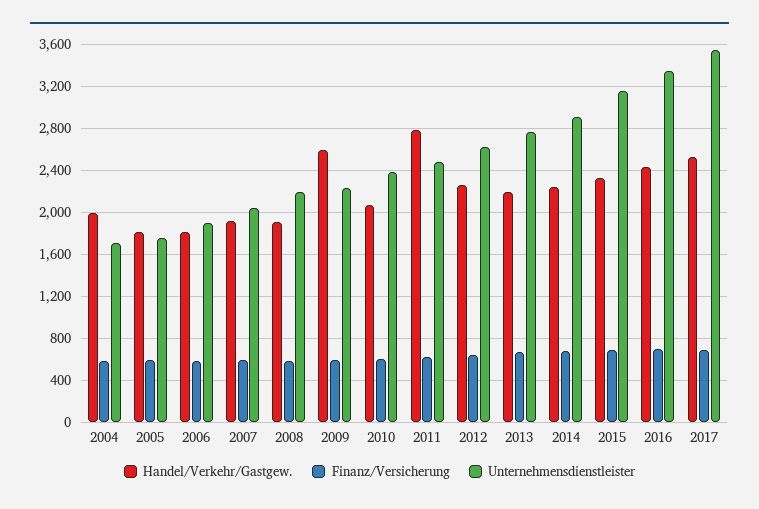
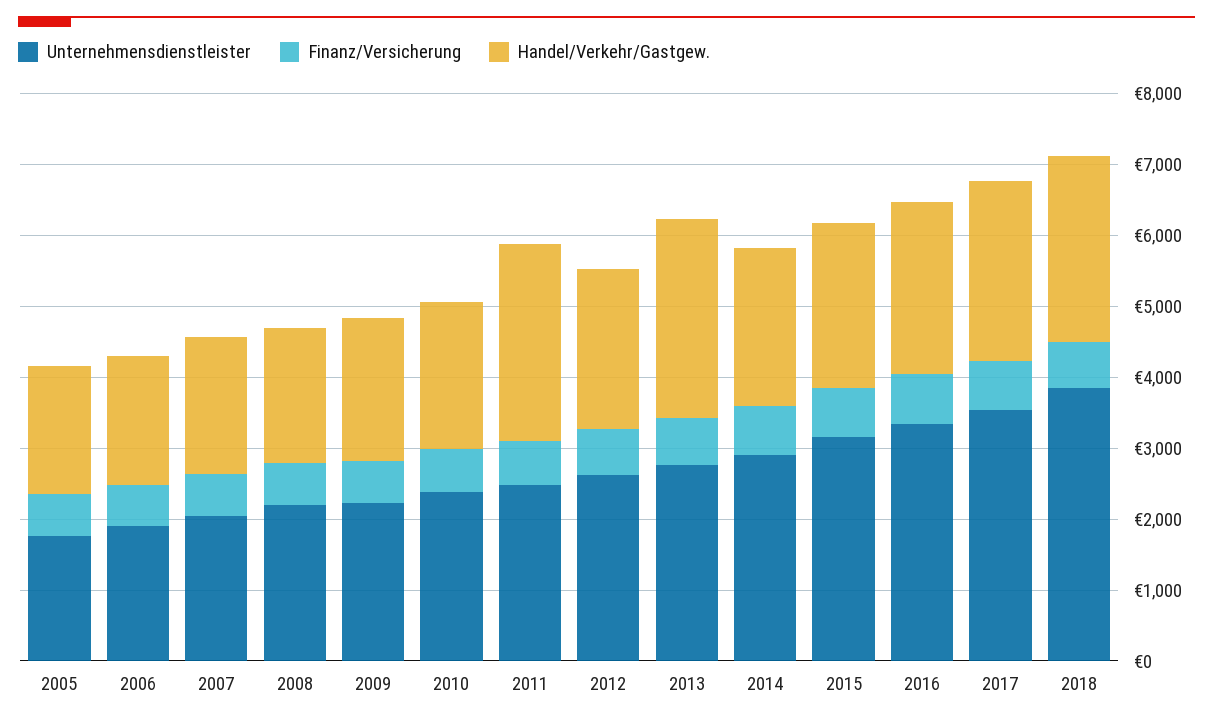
Handel/Verkehr/Gastgew., 2004: 2000 -> none
Finanz/Versicherung, 2004: 600 -> none
Unternehmensdienstleister, 2004: 1700 -> none
Handel/Verkehr/Gastgew., 2009: 2600 -> 2000
Handel/Verkehr/Gastgew., 2013: 2200 -> 2800
Unternehmensdienstleister, 2018: none -> 3800
Finanz/Versicherung, 2018: none -> 600
Handel/Verkehr/Gastgew., 2018: none -> 2600

